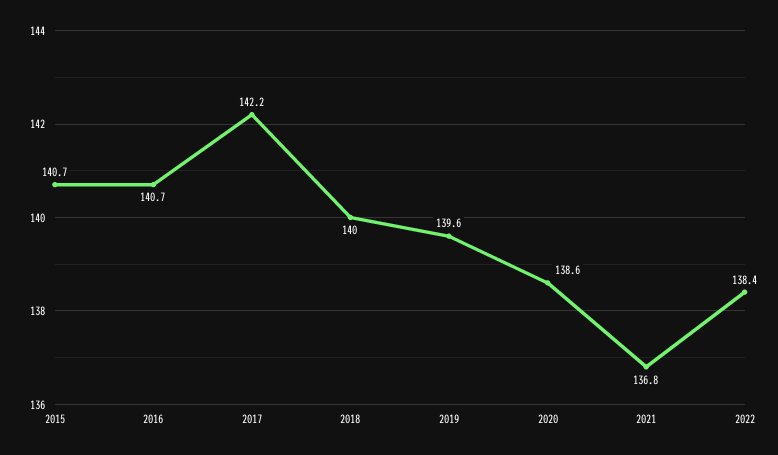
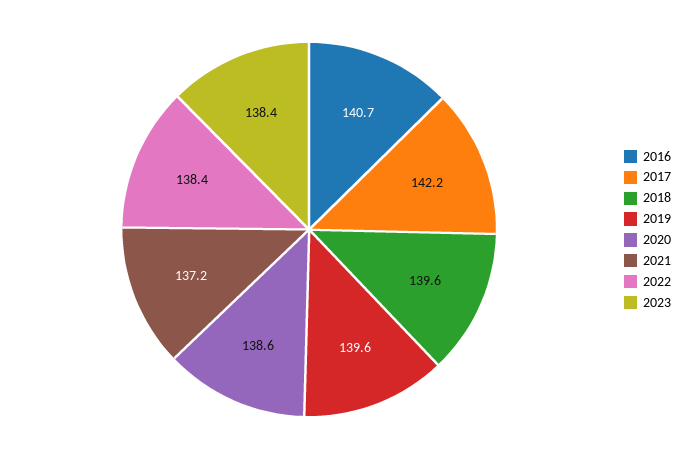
2015: 140.7 -> none
2018: 140 -> 139.6
2021: 136.8 -> 137.2
2023: none -> 138.4

